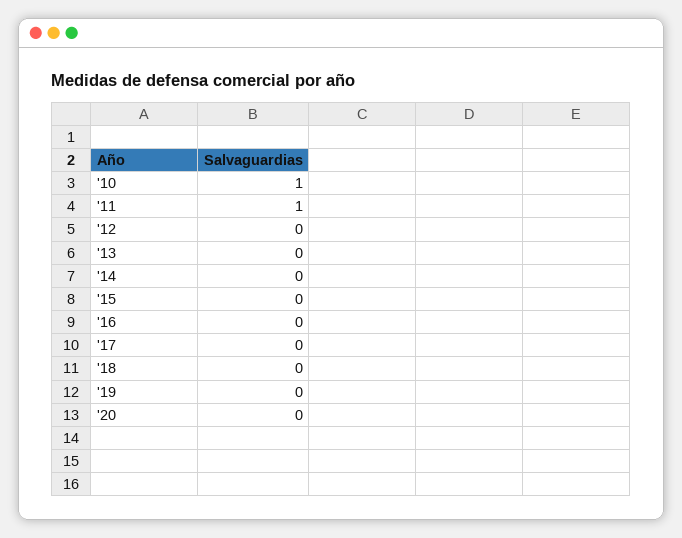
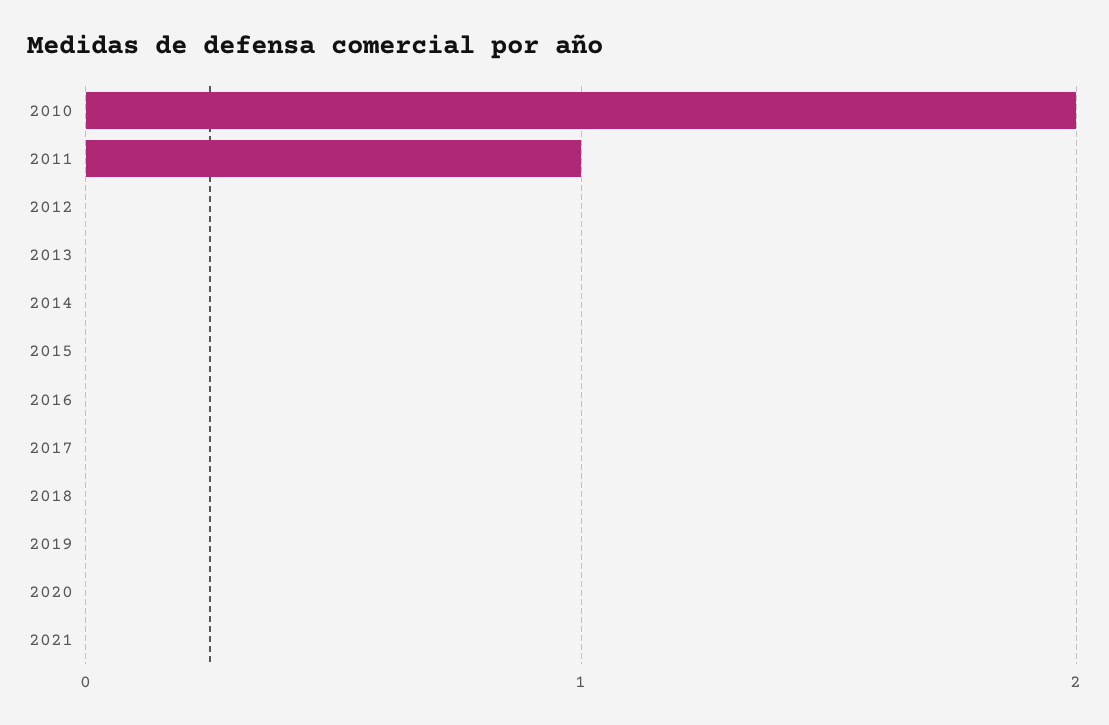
'10: 1 -> 2
2021: none -> 0

